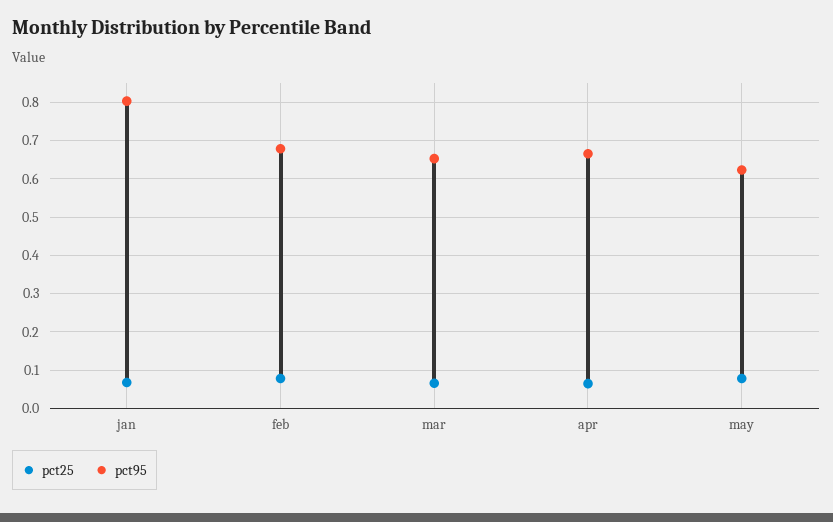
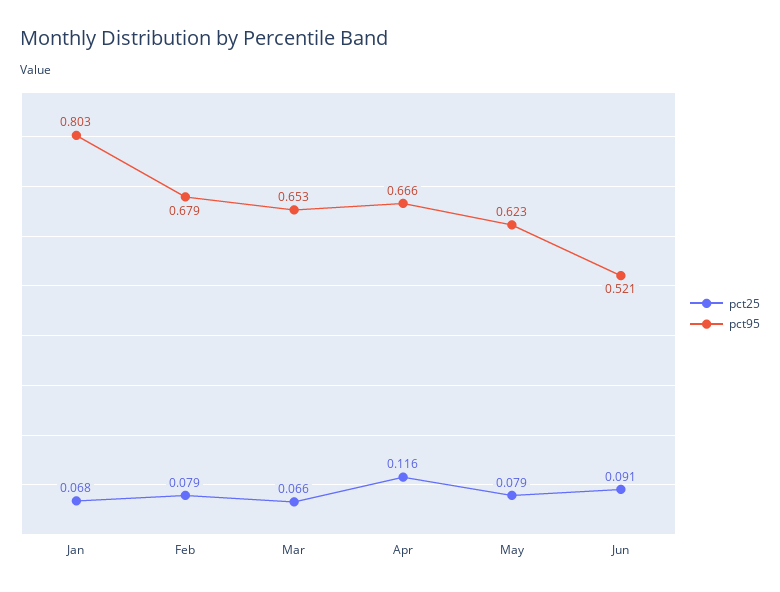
pct25, apr: 0.06 -> 0.116
pct25, Jun: none -> 0.091
pct95, Jun: none -> 0.521

